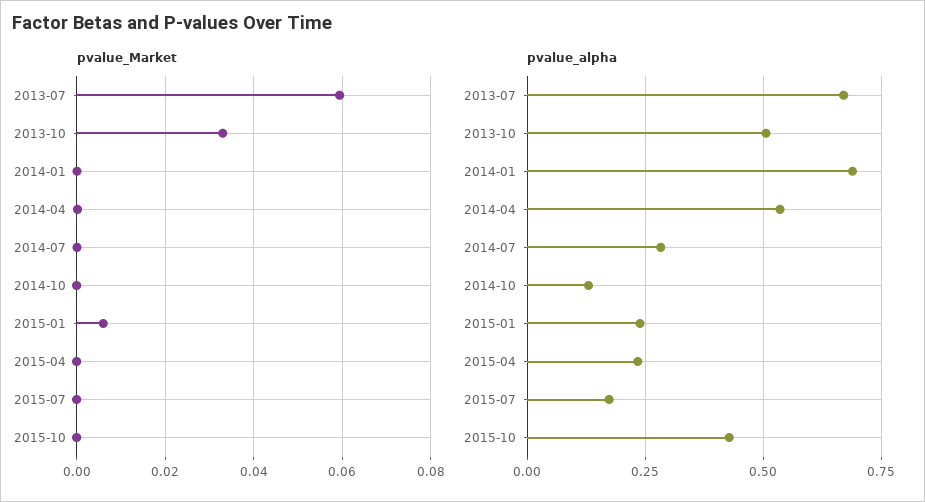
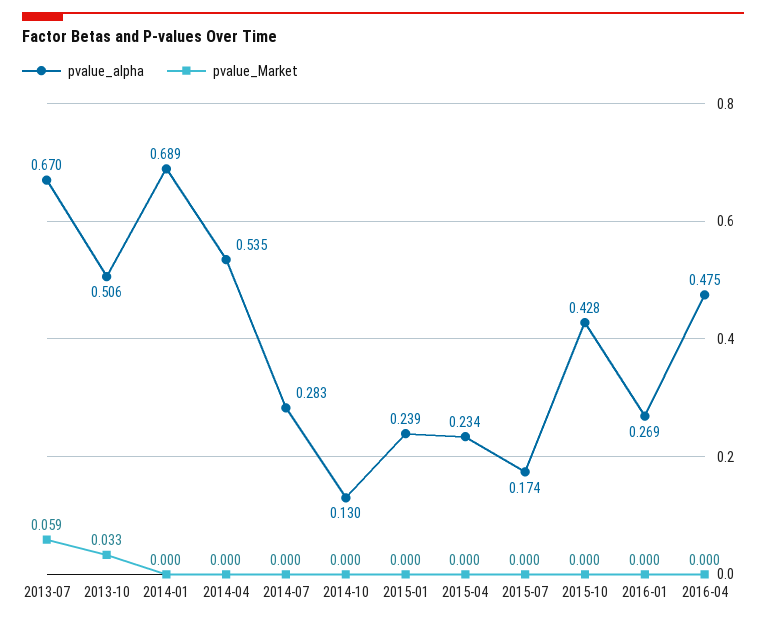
pvalue_Market, 2015-01: 0.006 -> 0
pvalue_alpha, 2016-01: none -> 0.269
pvalue_Market, 2016-01: none -> 0
pvalue_alpha, 2016-04: none -> 0.475
pvalue_Market, 2016-04: none -> 0

